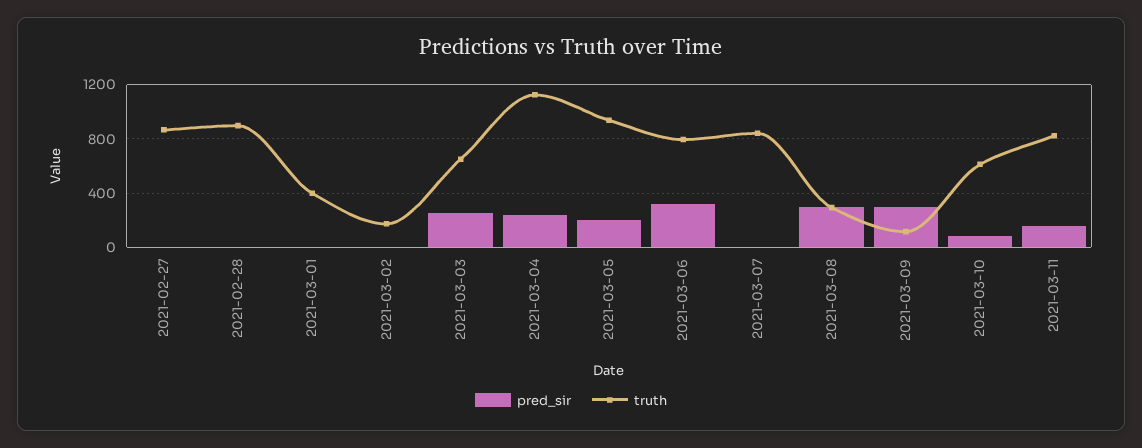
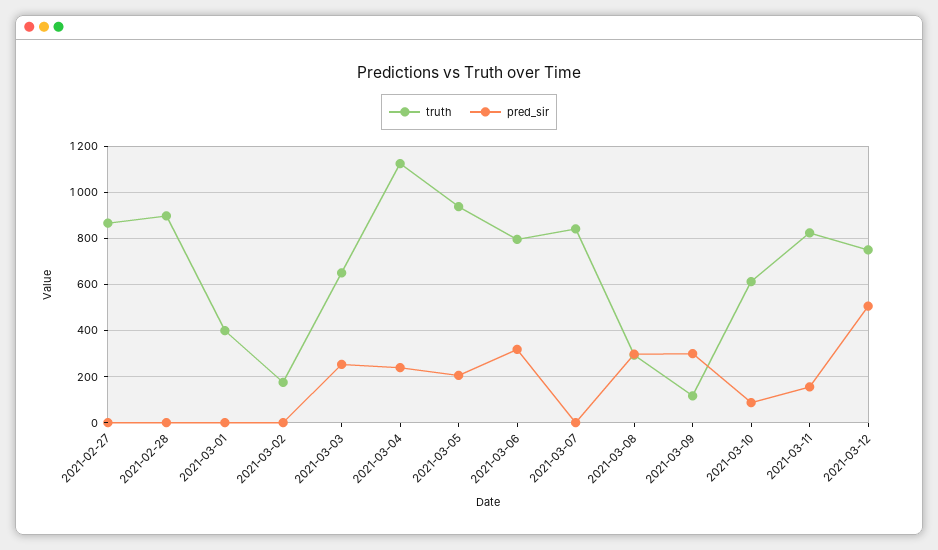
truth, 2021-03-12: none -> 750
pred_sir, 2021-03-12: none -> 500

